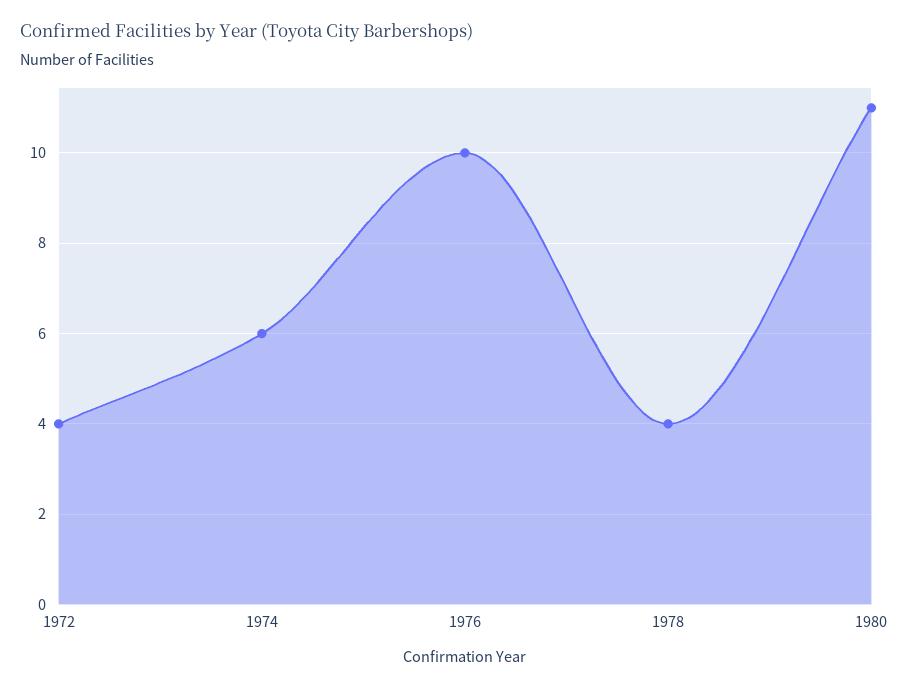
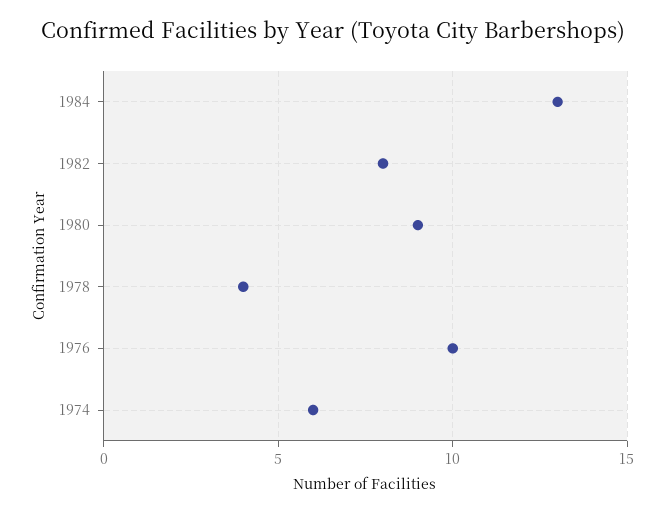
1972: 4 -> none
1980: 11 -> 9
1984: none -> 13
1982: none -> 8

